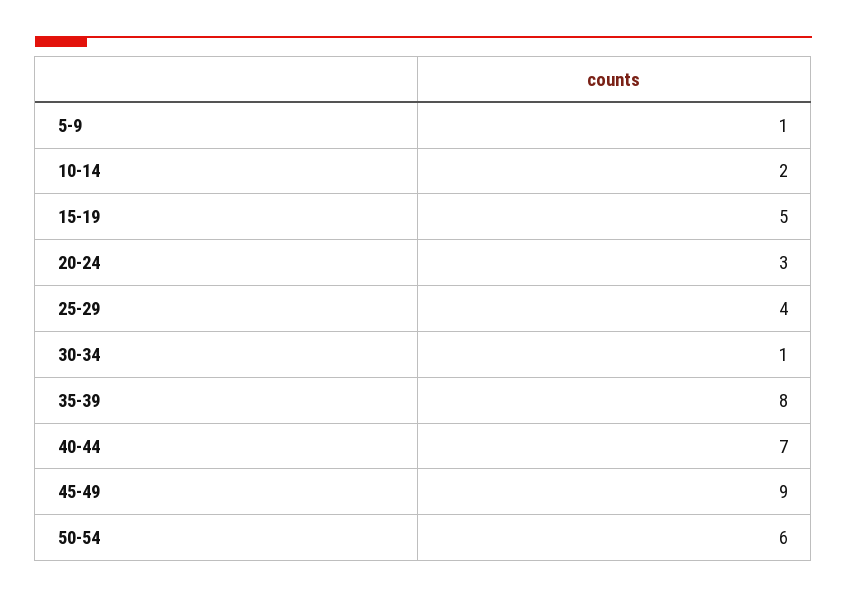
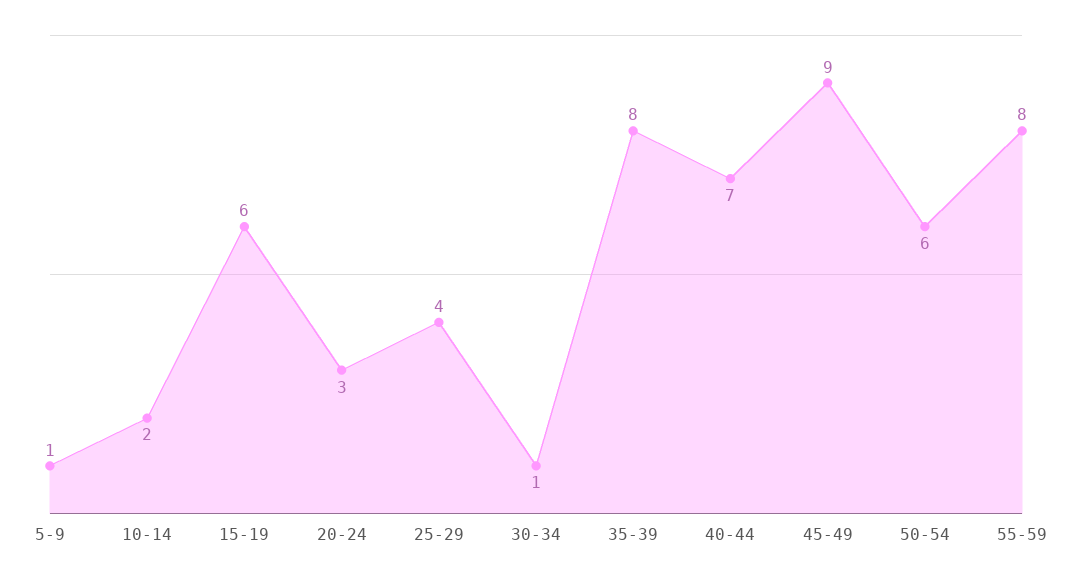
15-19: 5 -> 6
55-59: none -> 8

